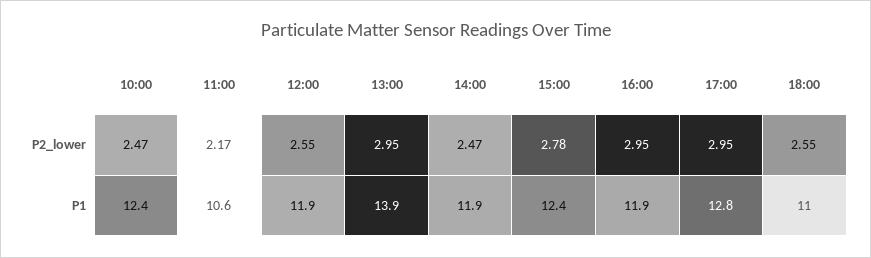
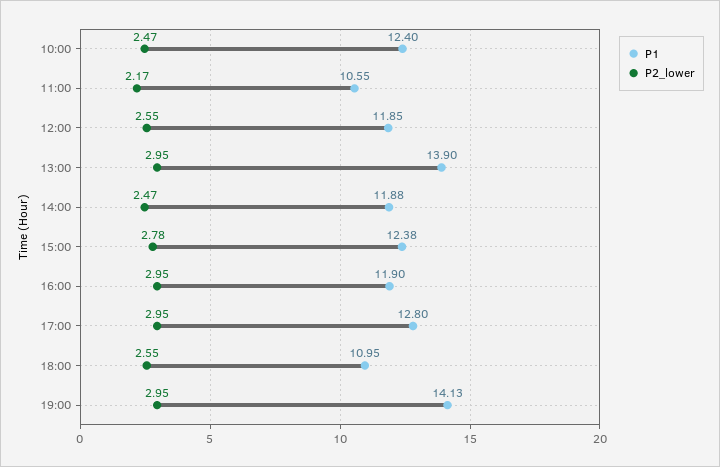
P1, 19:00: none -> 14.13
P2_lower, 19:00: none -> 2.95

